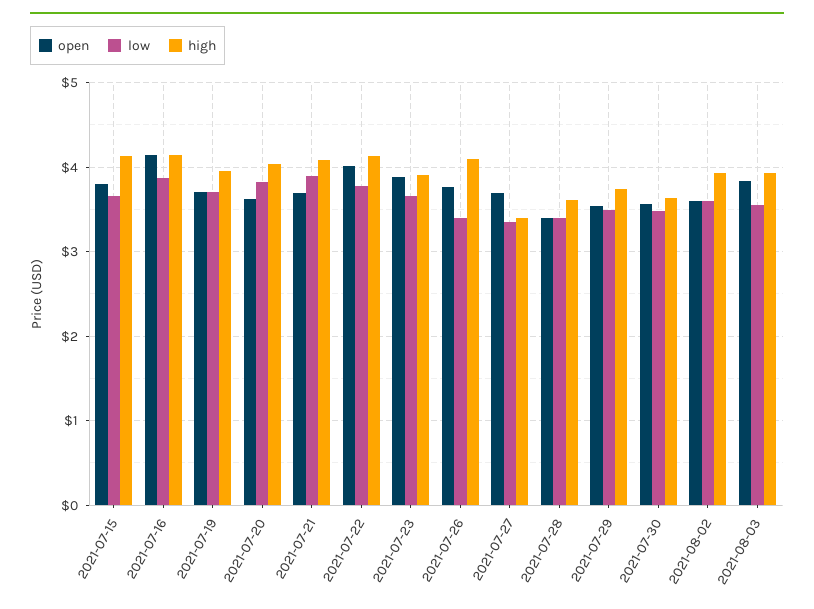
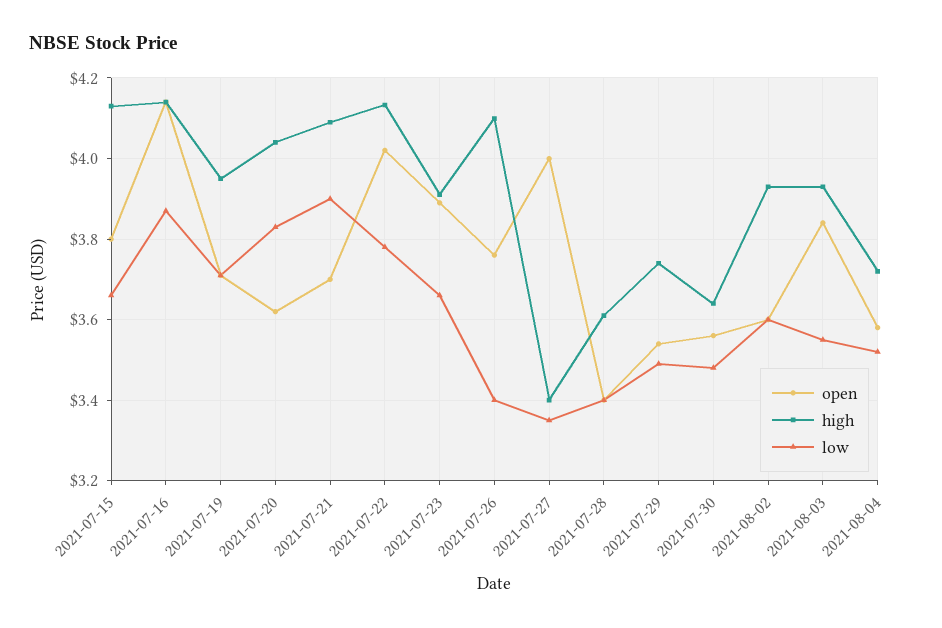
open, 2021-07-27: 3.7 -> 4
open, 2021-08-04: none -> 3.58
high, 2021-08-04: none -> 3.72
low, 2021-08-04: none -> 3.52

